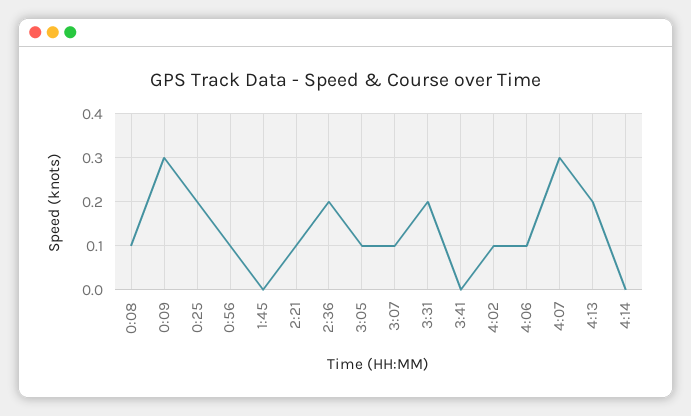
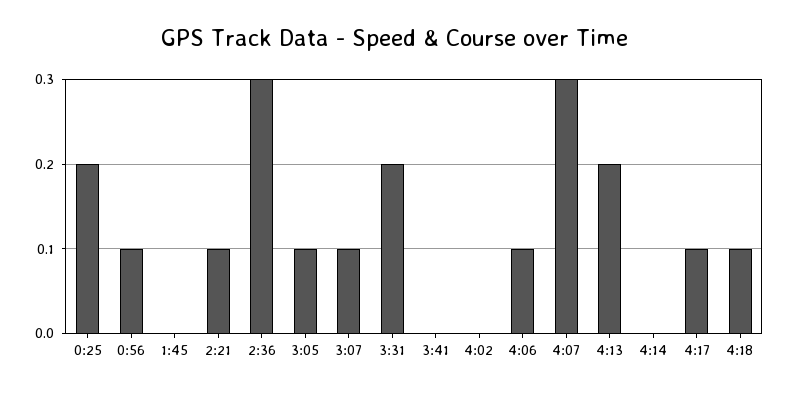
0:08: 0.1 -> none
0:09: 0.3 -> none
2:36: 0.2 -> 0.3
4:02: 0.1 -> 0
4:17: none -> 0.1
4:18: none -> 0.1

